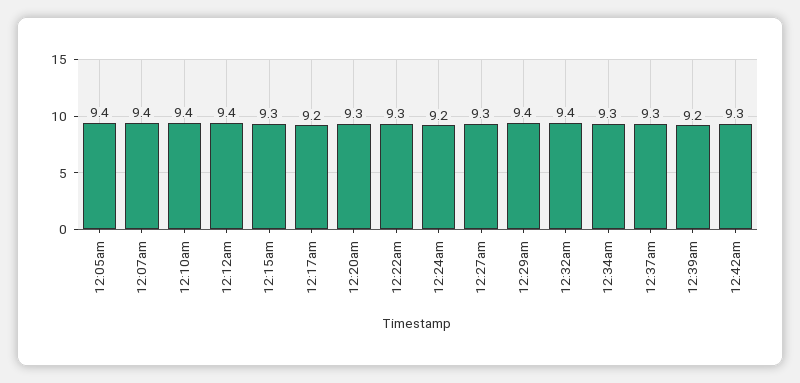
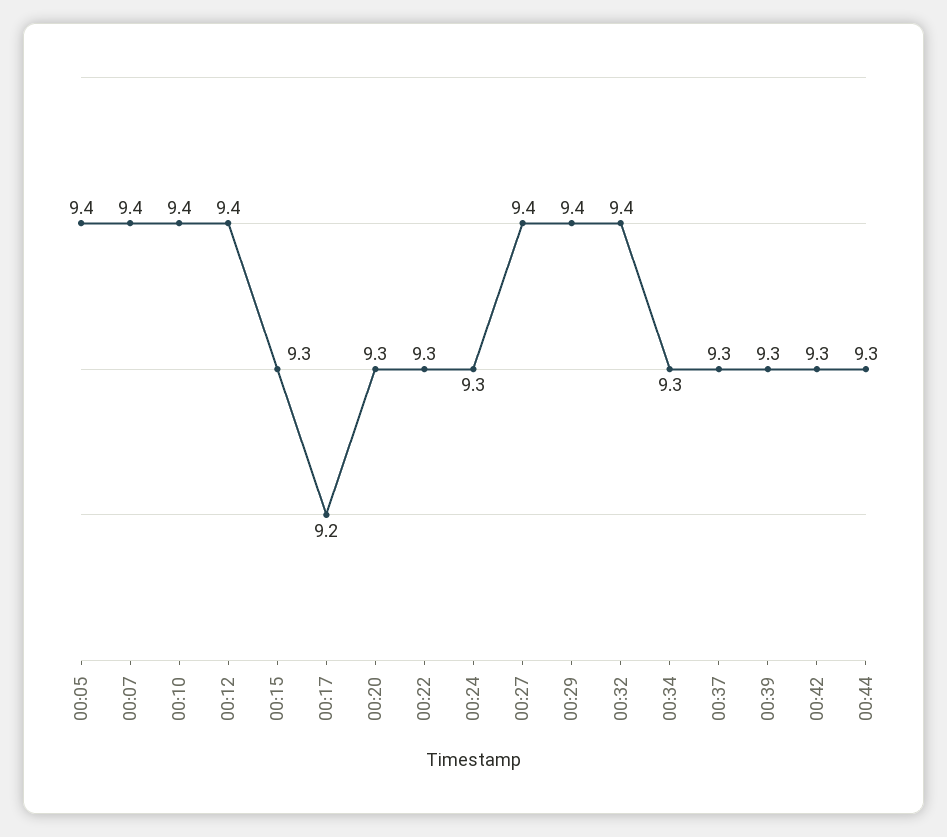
12:24am: 9.2 -> 9.3
12:27am: 9.3 -> 9.4
12:39am: 9.2 -> 9.3
00:44: none -> 9.3

